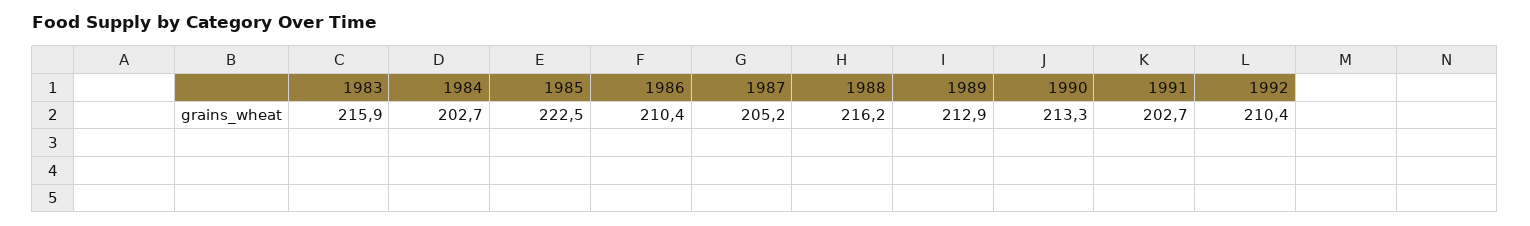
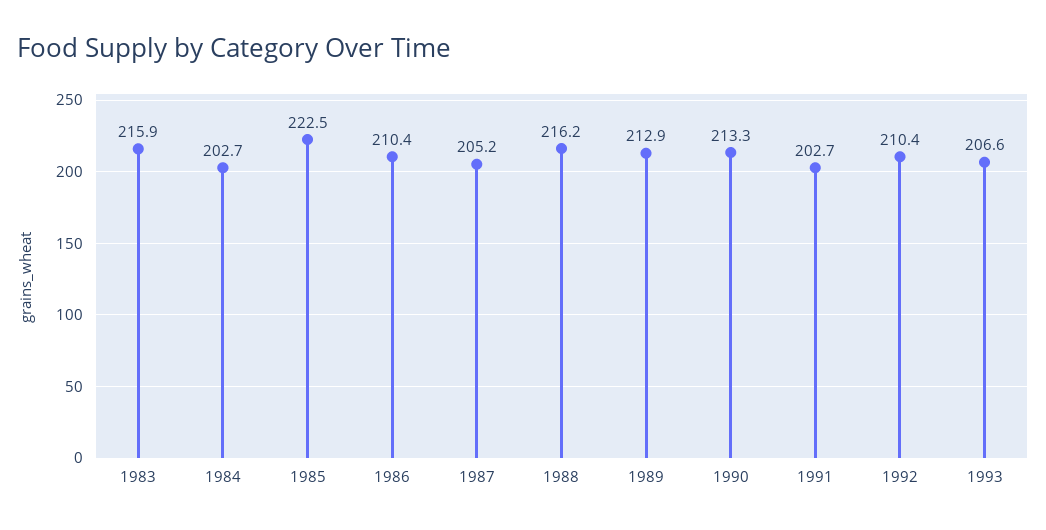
1993: none -> 206.6

